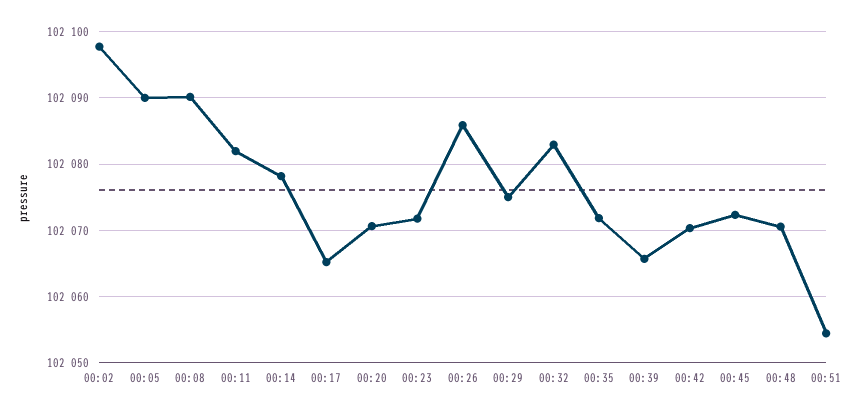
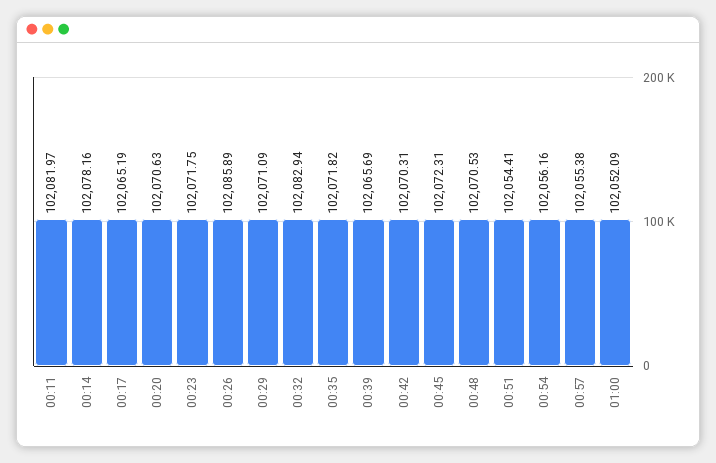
00:02: 102098 -> none
00:05: 102090 -> none
00:08: 102090 -> none
00:29: 102075 -> 102071.09
00:54: none -> 102056.16
00:57: none -> 102055.38
01:00: none -> 102052.09

